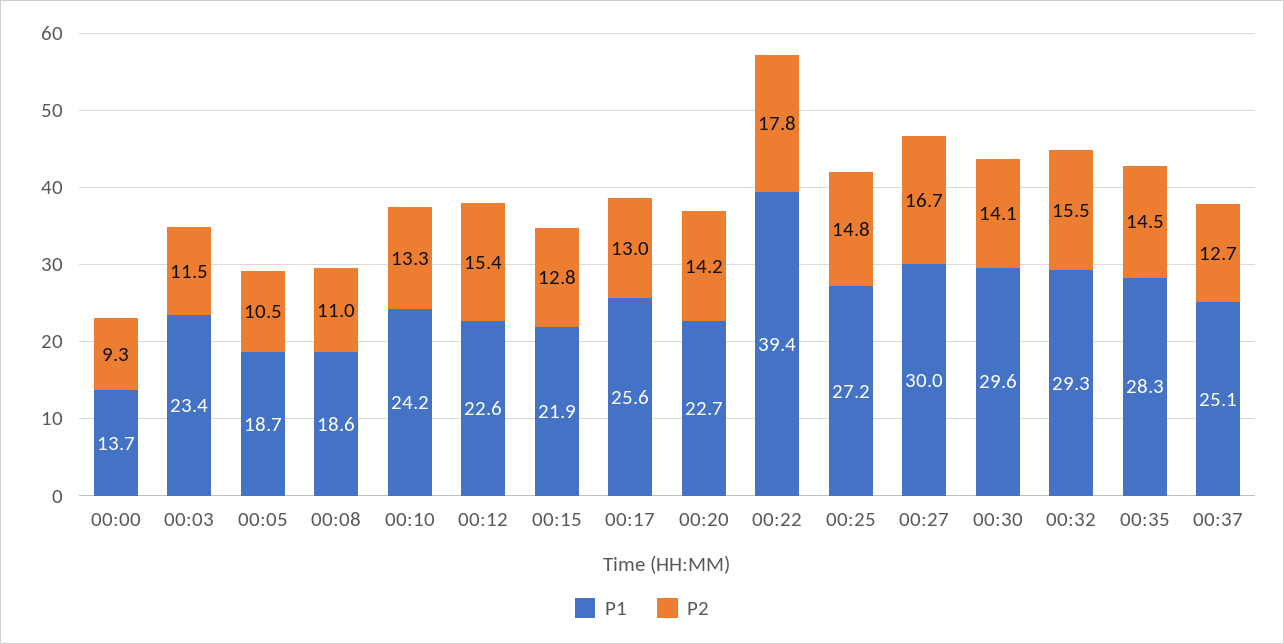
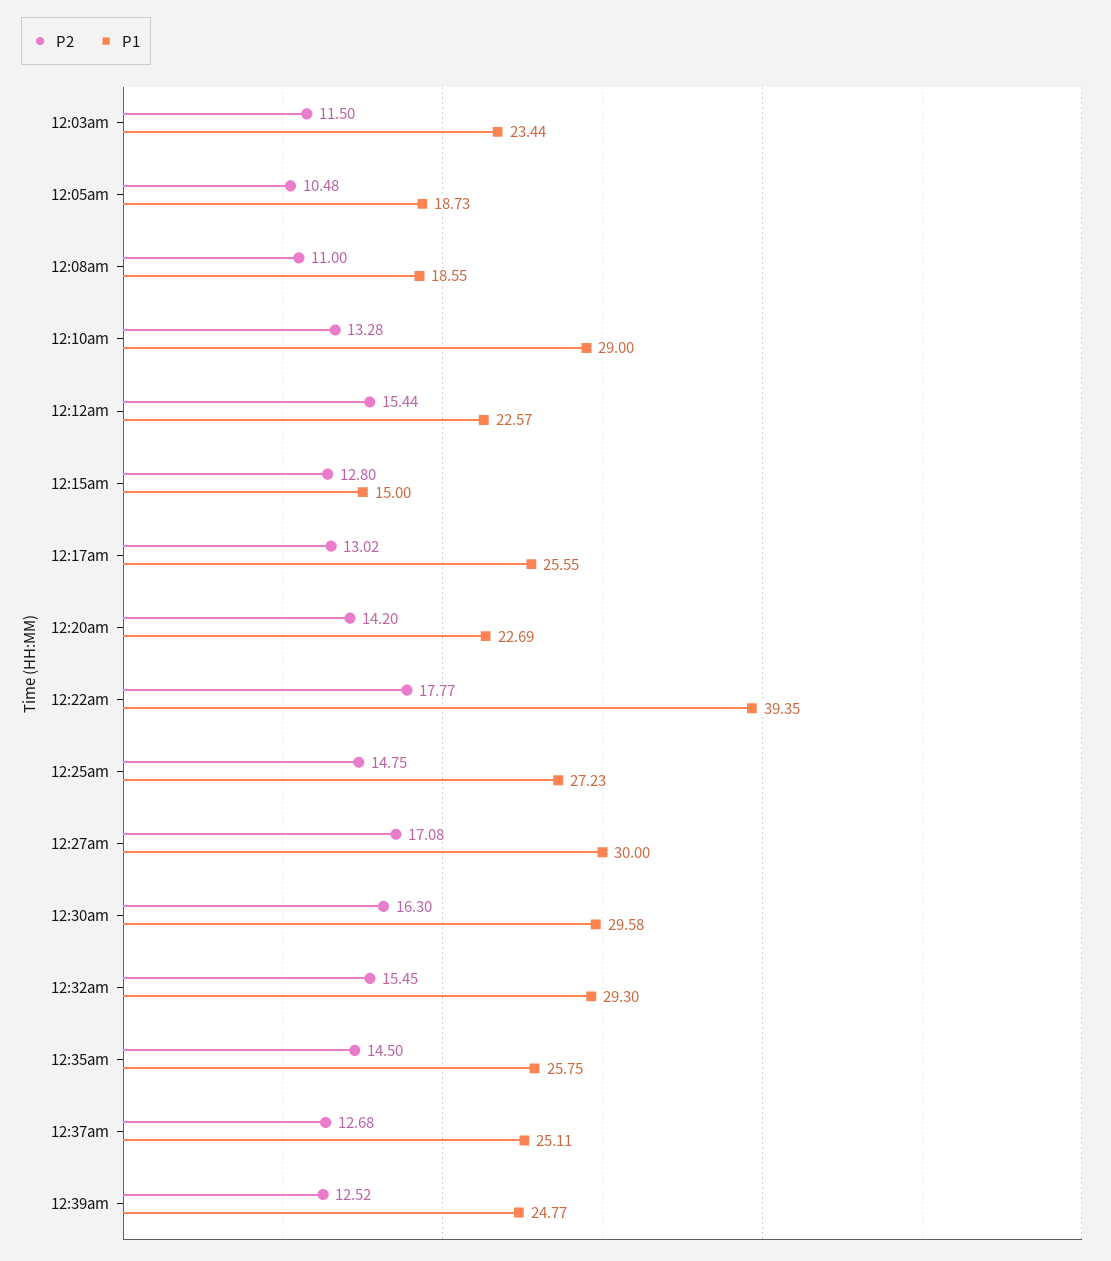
P1, 00:00: 13.7 -> none
P2, 00:00: 9.3 -> none
P1, 00:10: 24.2 -> 29
P1, 00:15: 21.9 -> 15
P2, 00:27: 16.7 -> 17.08
P2, 00:30: 14.1 -> 16.3
P1, 00:35: 28.3 -> 25.75
P2, 12:39am: none -> 12.52
P1, 12:39am: none -> 24.77

